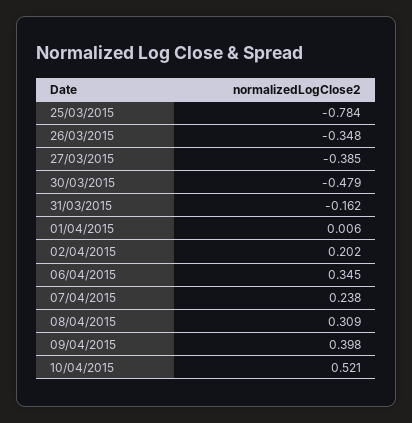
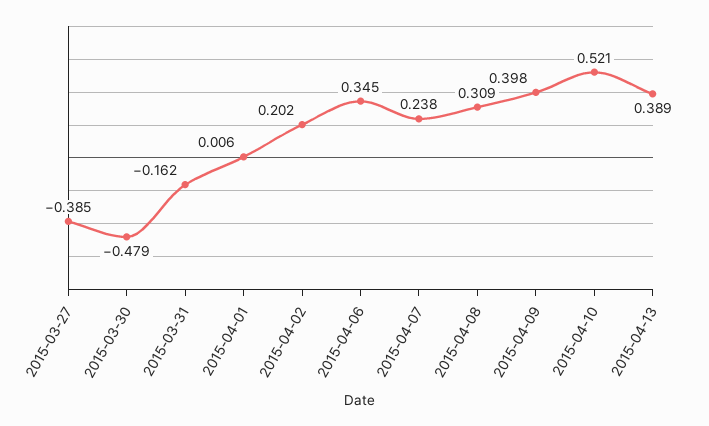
25/03/2015: -0.784 -> none
26/03/2015: -0.348 -> none
2015-04-13: none -> 0.389

